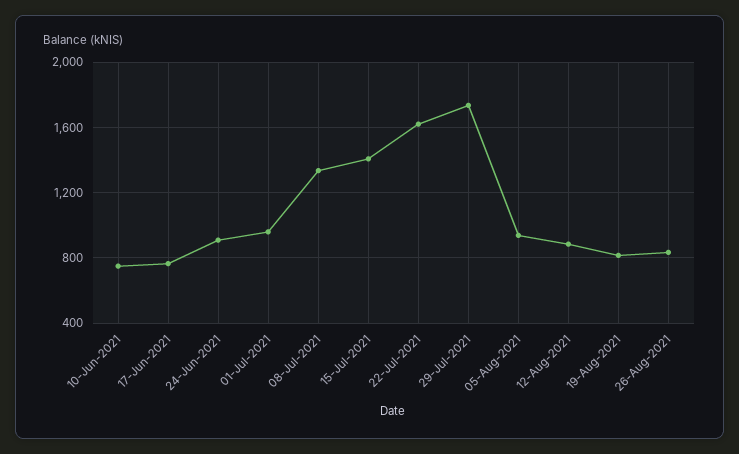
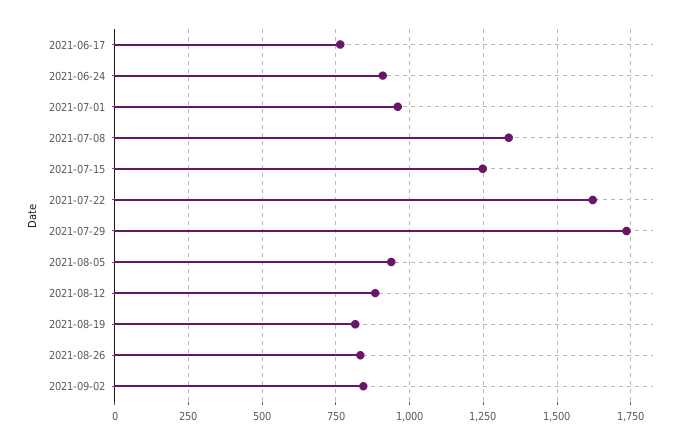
10-Jun-2021: 750 -> none
15-Jul-2021: 1400 -> 1250
2021-09-02: none -> 850

